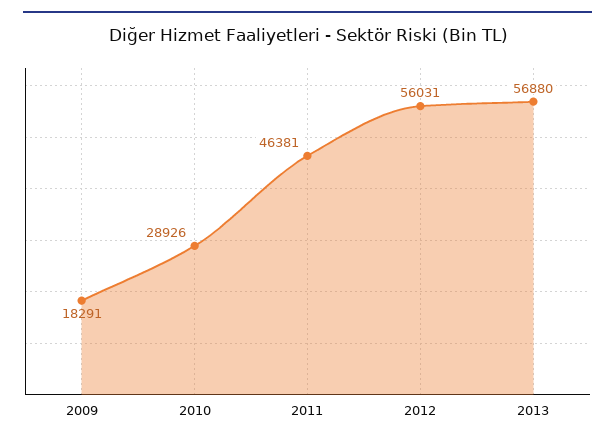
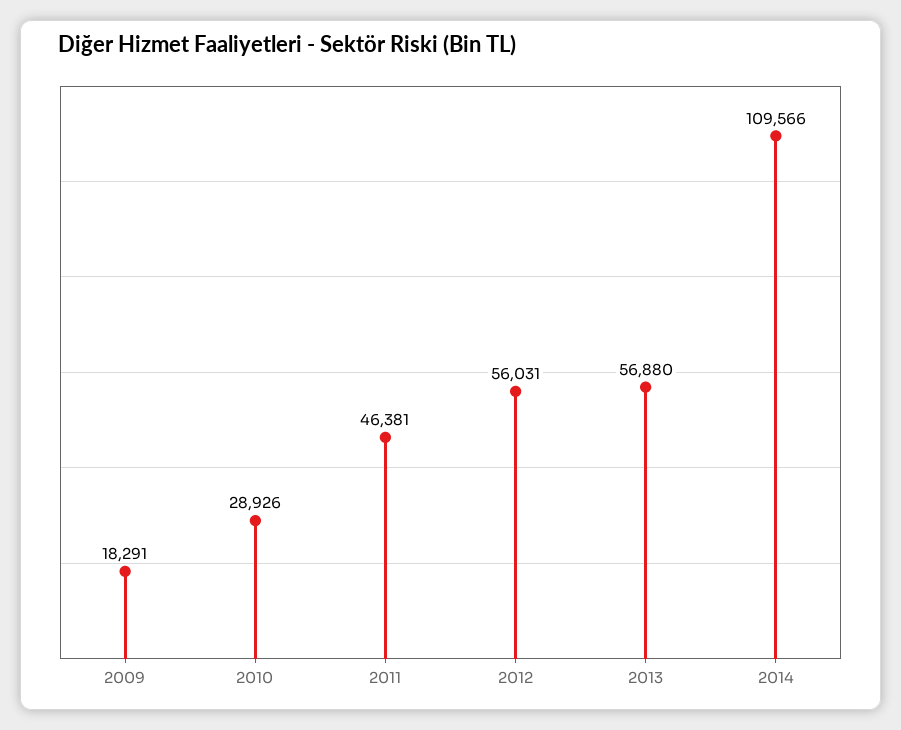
2014: none -> 109566

